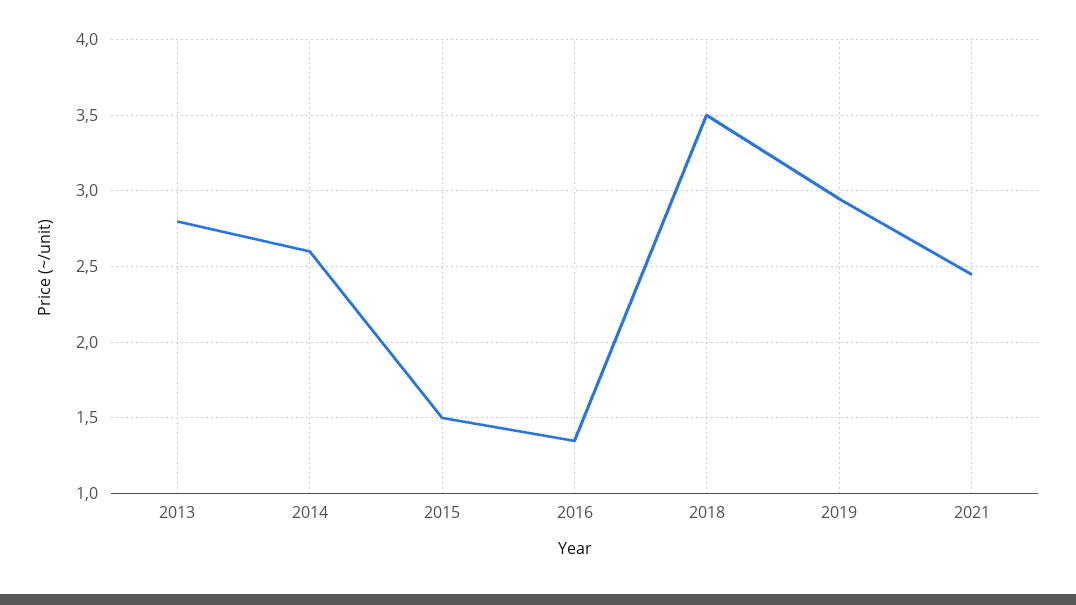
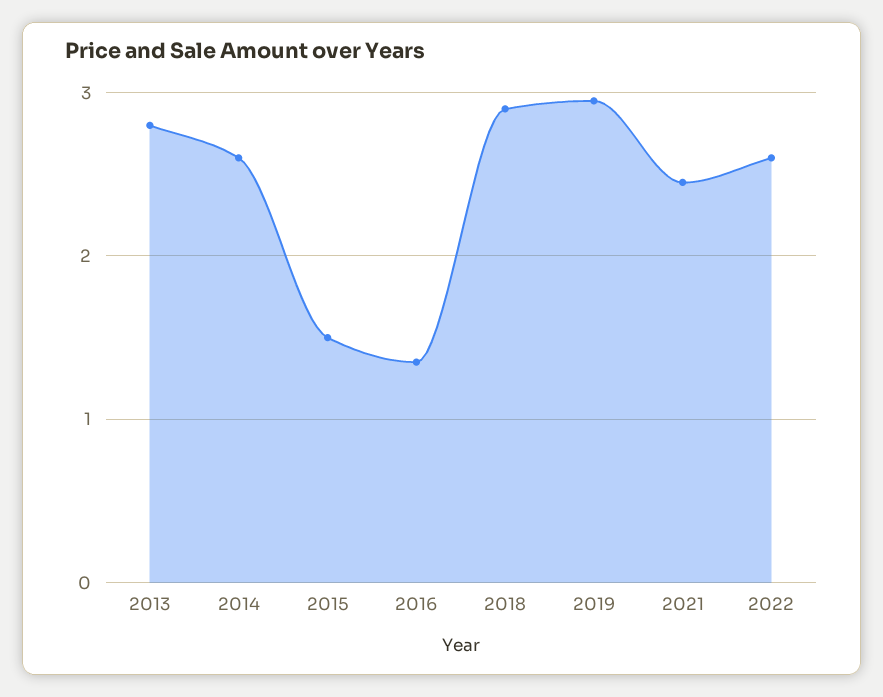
2018: 3.5 -> 2.9
2022: none -> 2.6

